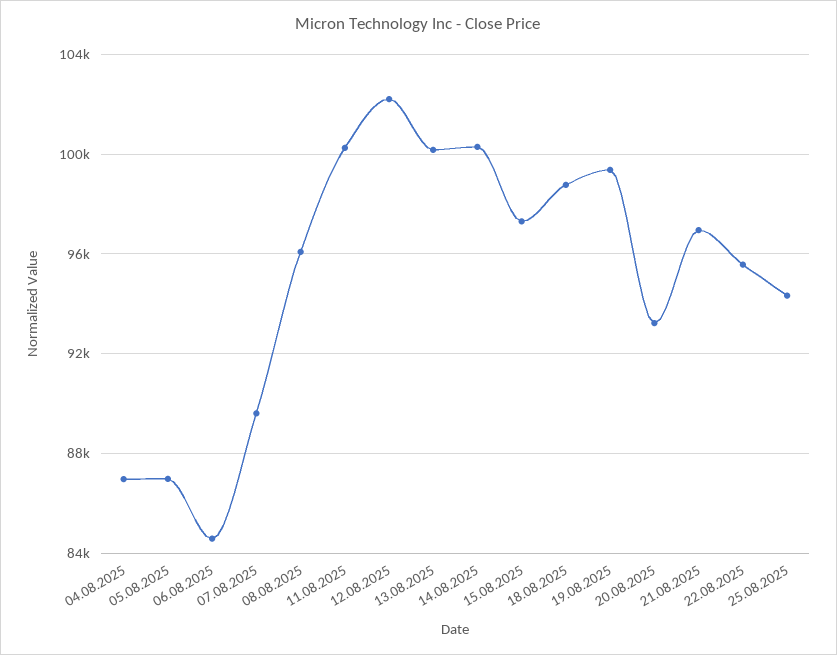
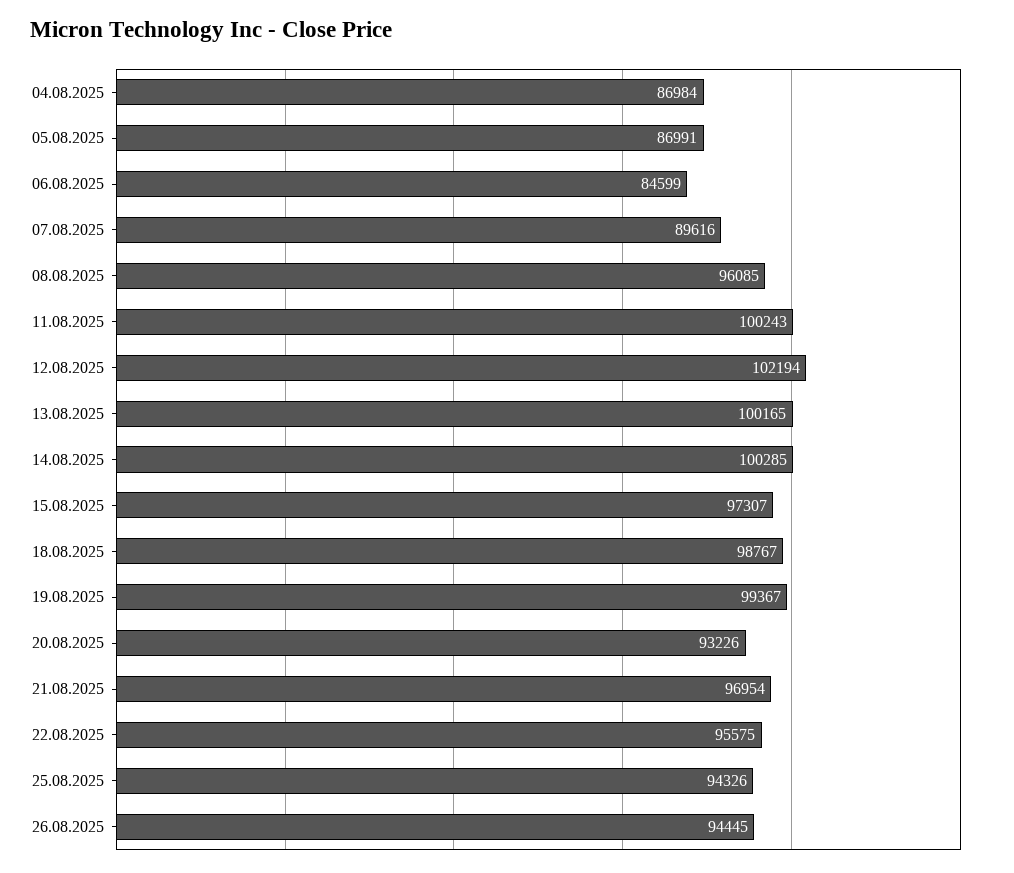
26.08.2025: none -> 94445

